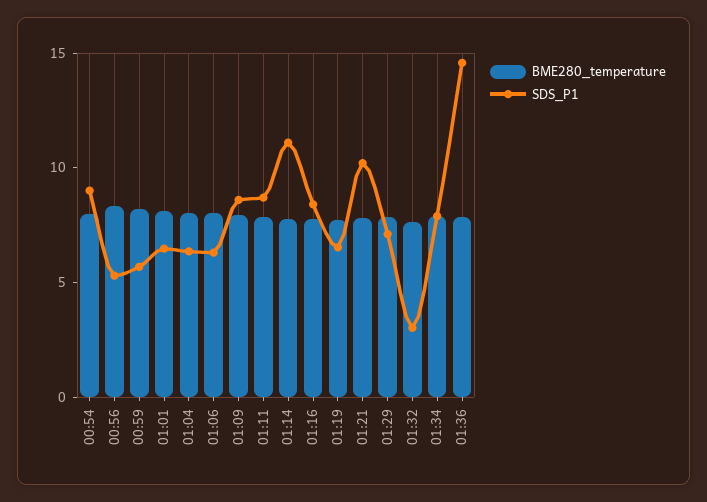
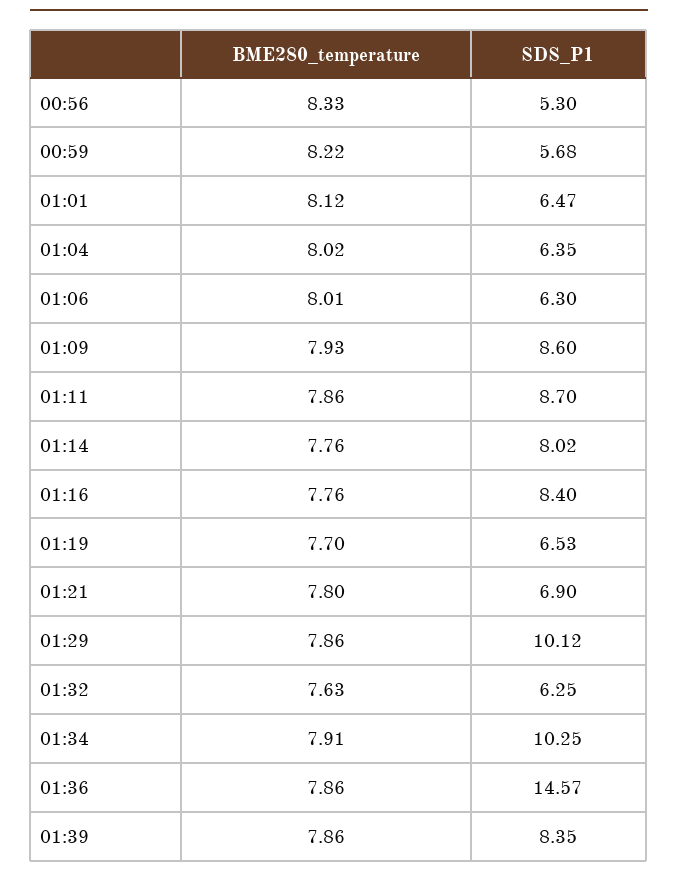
BME280_temperature, 00:54: 8 -> none
SDS_P1, 00:54: 9 -> none
SDS_P1, 01:14: 11 -> 8.02
SDS_P1, 01:21: 10 -> 6.9
SDS_P1, 01:29: 7 -> 10.12
SDS_P1, 01:32: 3 -> 6.25
SDS_P1, 01:34: 8 -> 10.25
BME280_temperature, 01:39: none -> 7.86
SDS_P1, 01:39: none -> 8.35

